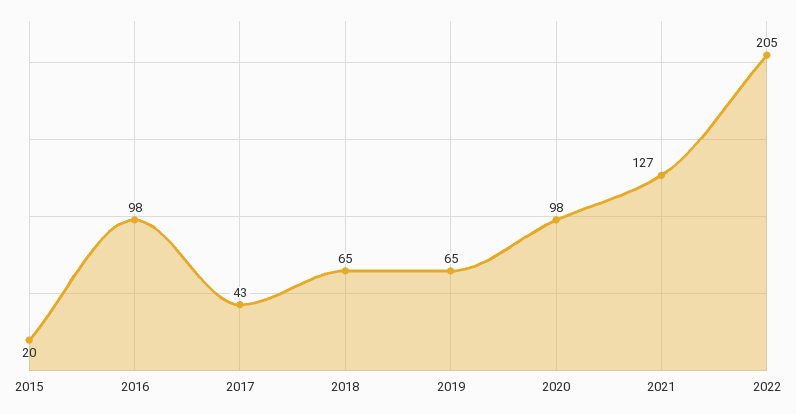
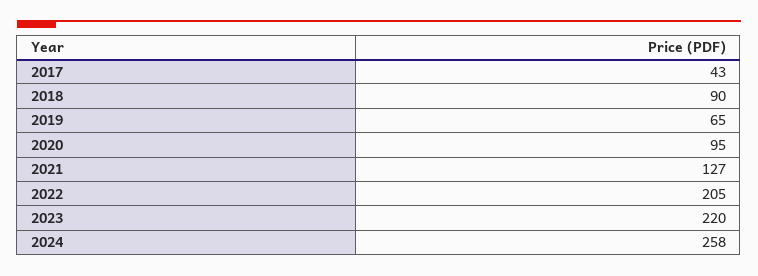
2015: 20 -> none
2016: 98 -> none
2018: 65 -> 90
2020: 98 -> 95
2023: none -> 220
2024: none -> 258

